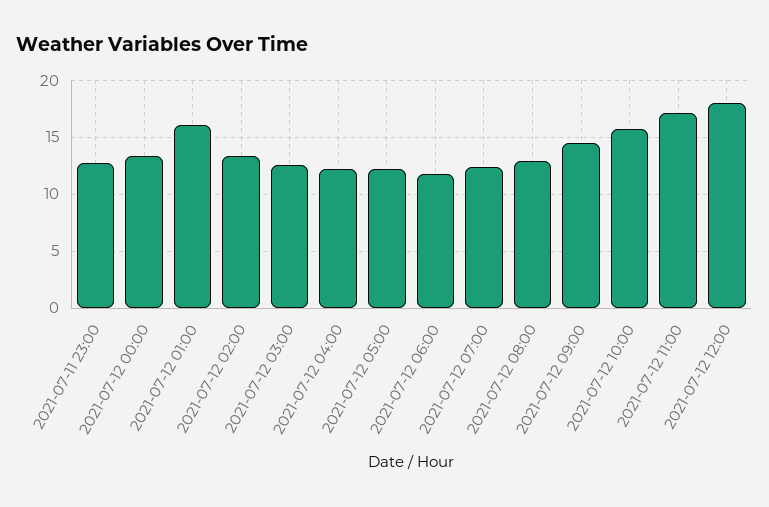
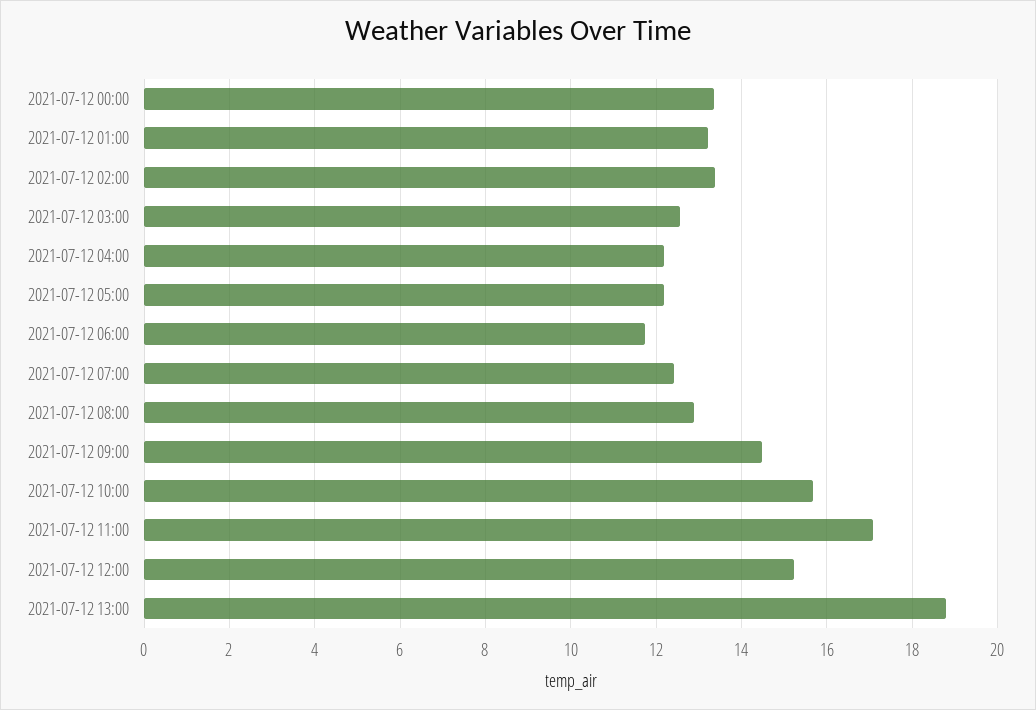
2021-07-11 23:00: 13 -> none
2021-07-12 01:00: 16 -> 13.2
2021-07-12 12:00: 18 -> 15.2
2021-07-12 13:00: none -> 18.8

